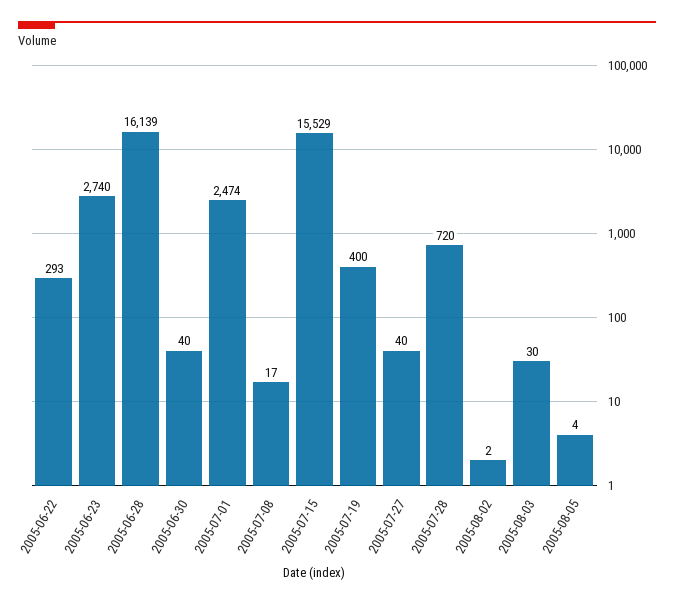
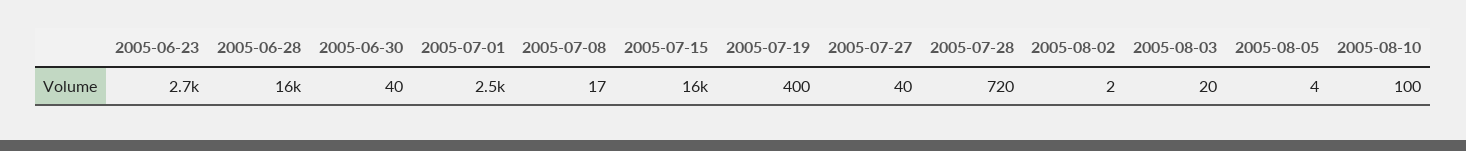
2005-06-22: 293 -> none
2005-08-03: 30 -> 20
2005-08-10: none -> 100

